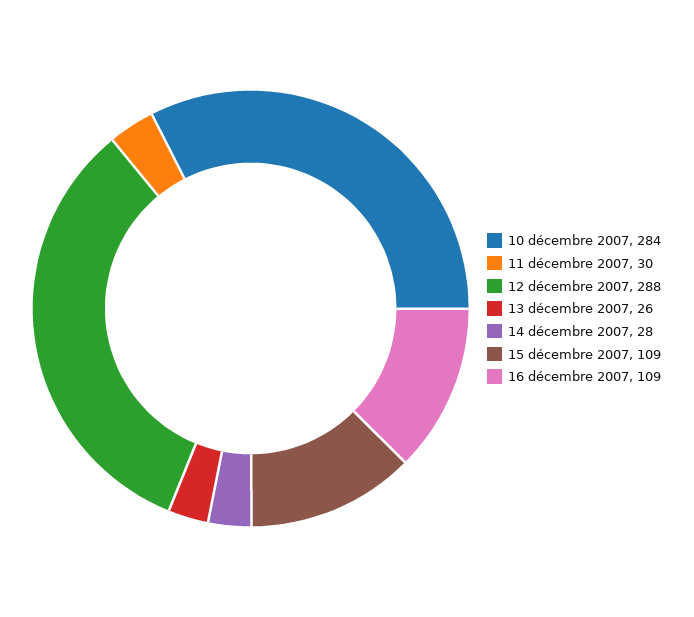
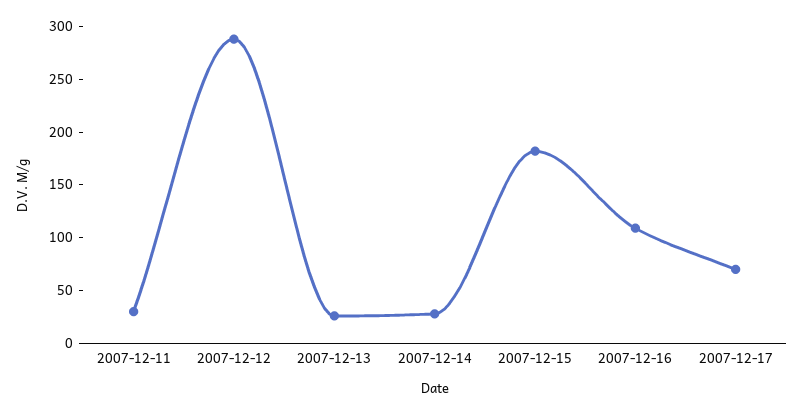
10 décembre 2007: 284 -> none
15 décembre 2007: 109 -> 180
2007-12-17: none -> 70

